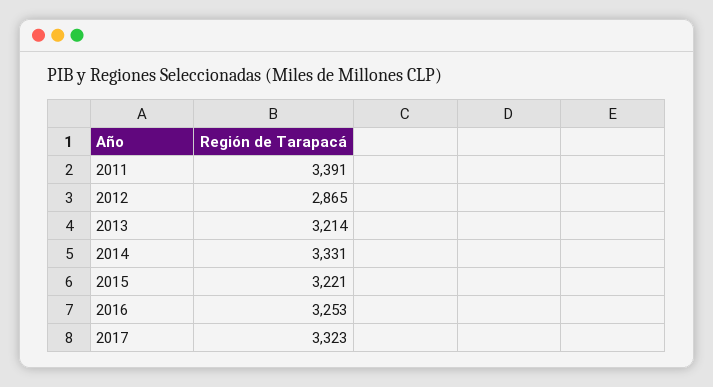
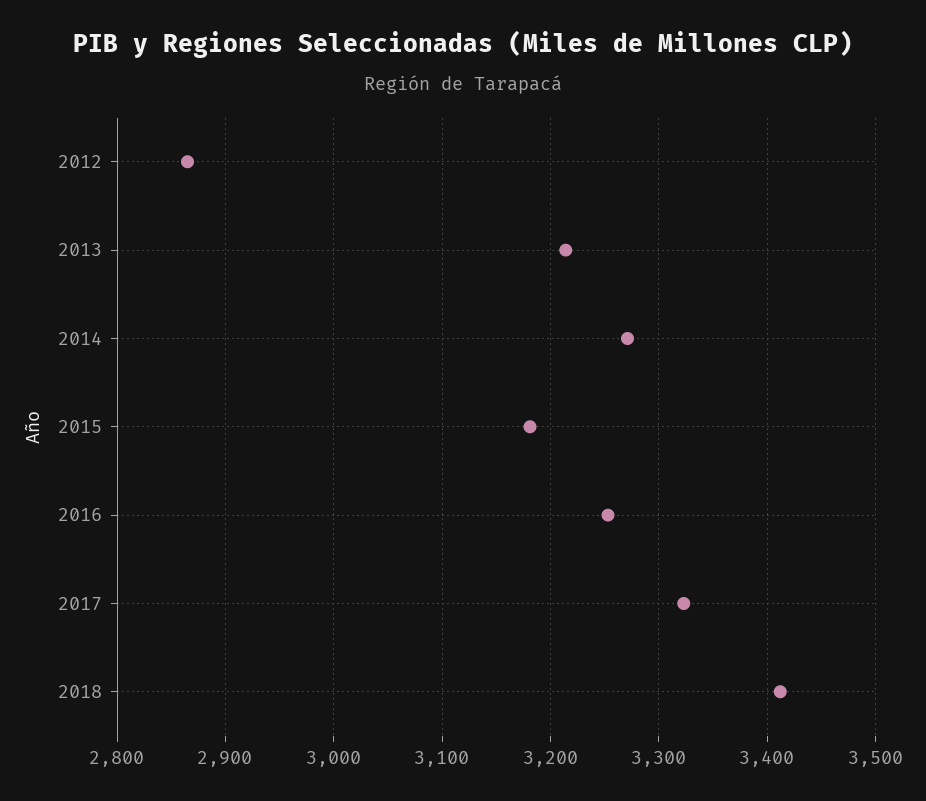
2011: 3391 -> none
2014: 3331 -> 3270
2015: 3221 -> 3180
2018: none -> 3410

